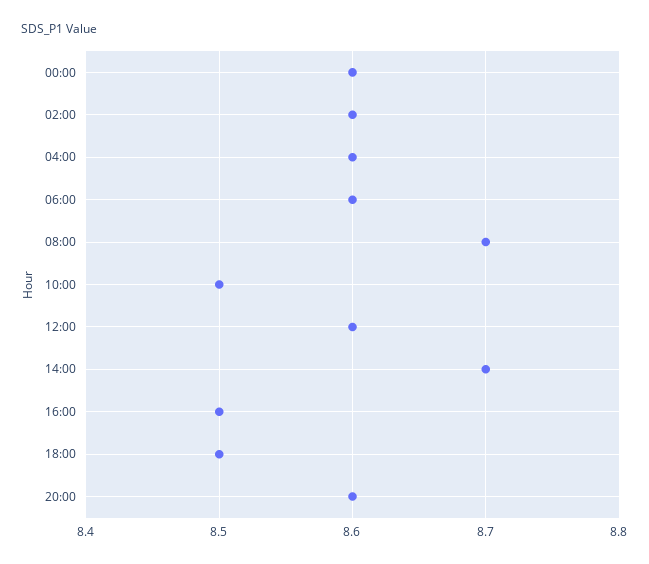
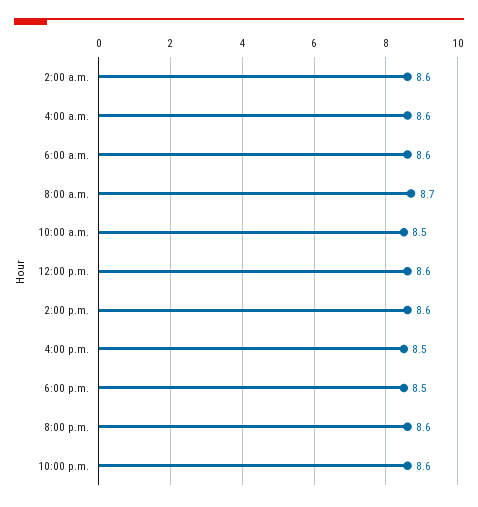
00:00: 8.6 -> none
14:00: 8.7 -> 8.6
10:00 p.m.: none -> 8.6

